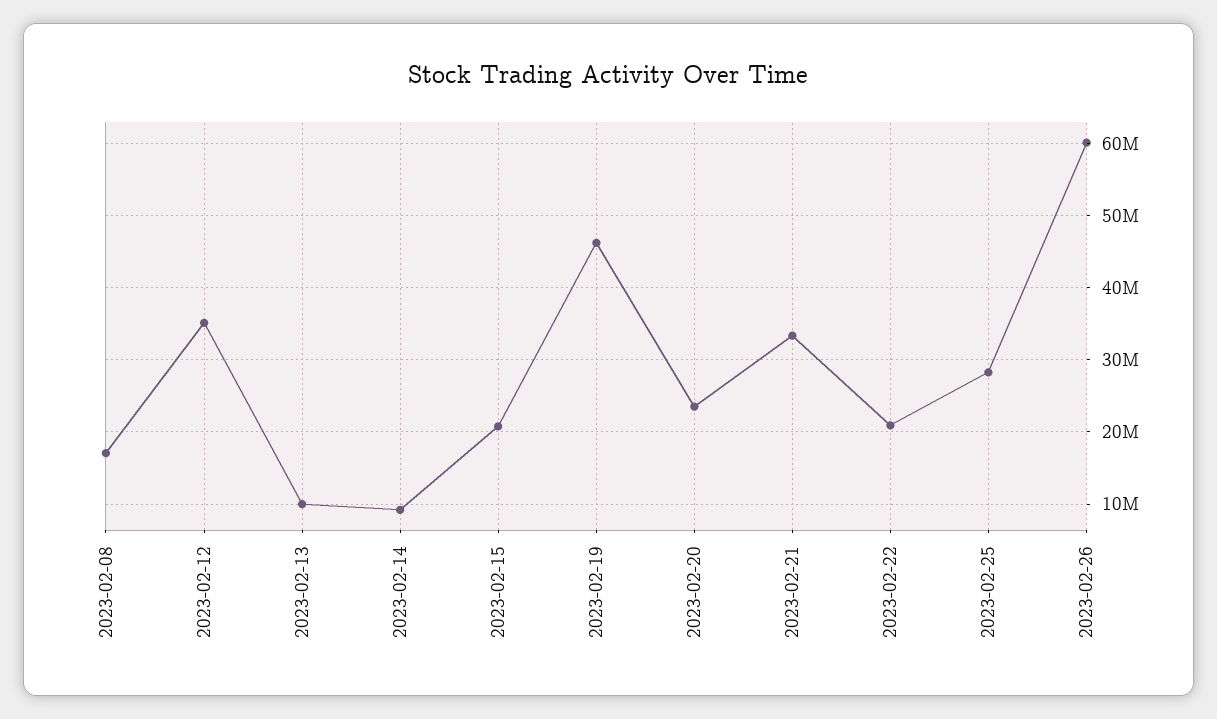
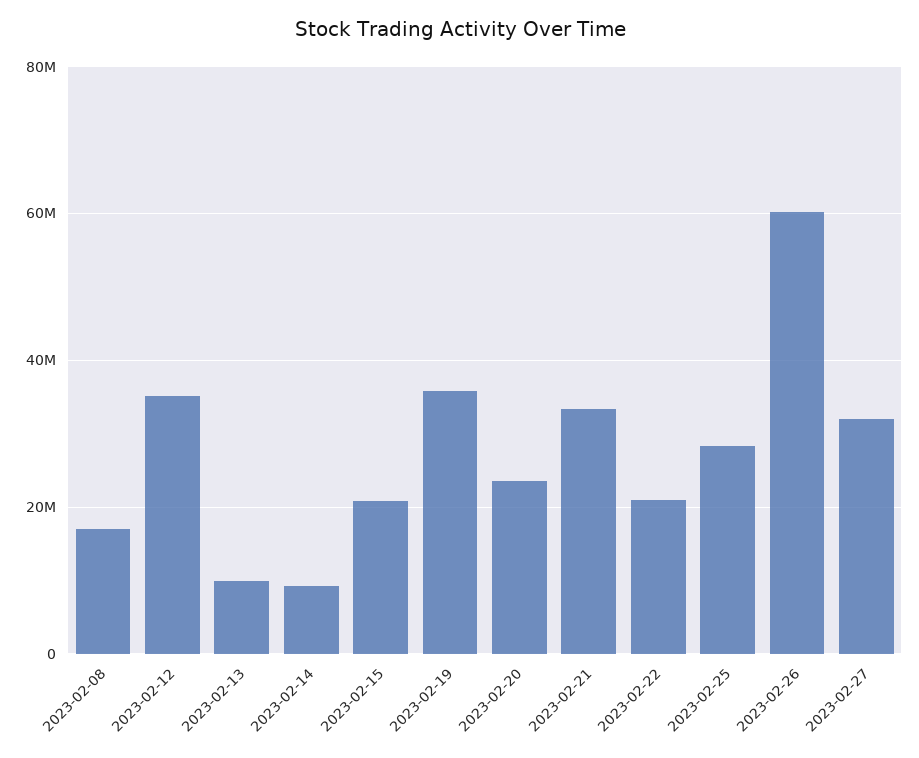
2023-02-19: 46000000 -> 36000000
2023-02-27: none -> 32000000

